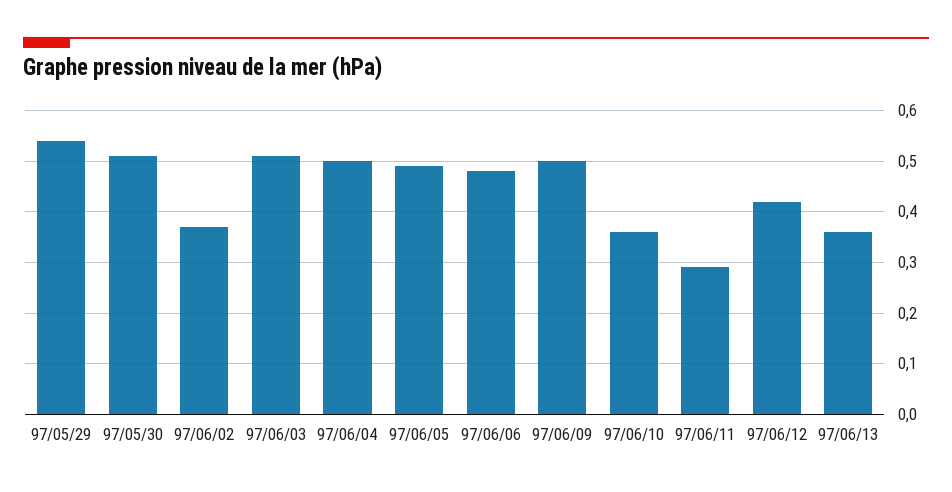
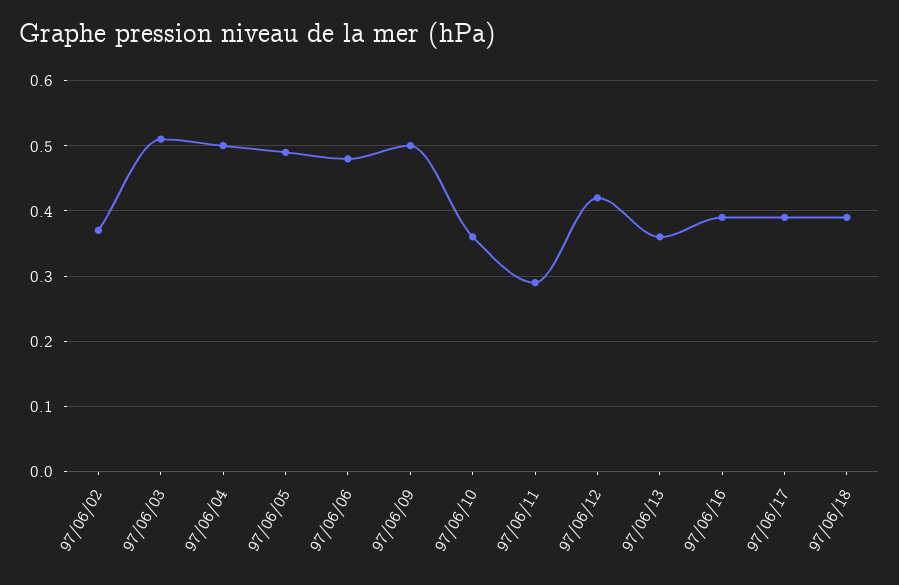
97/05/29: 0.55 -> none
97/05/30: 0.5 -> none
97/06/16: none -> 0.39
97/06/17: none -> 0.39
97/06/18: none -> 0.39

